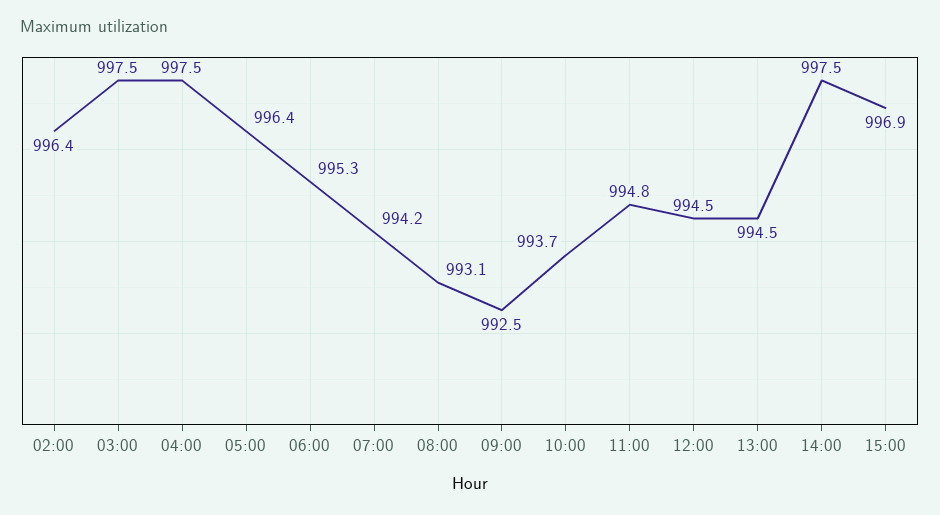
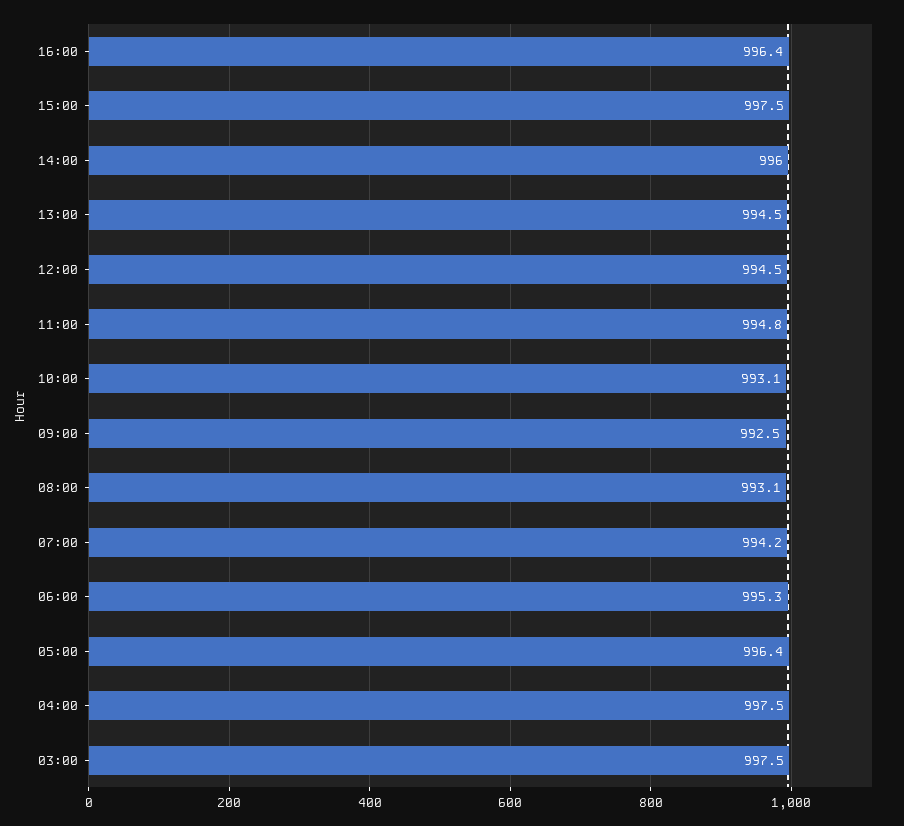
02:00: 996.4 -> none
10:00: 993.7 -> 993.1
14:00: 997.5 -> 996
15:00: 996.9 -> 997.5
16:00: none -> 996.4

